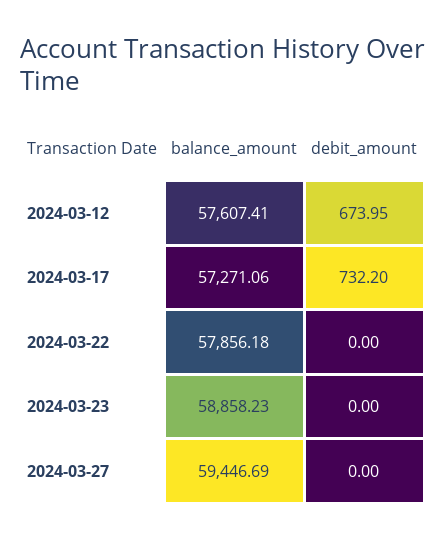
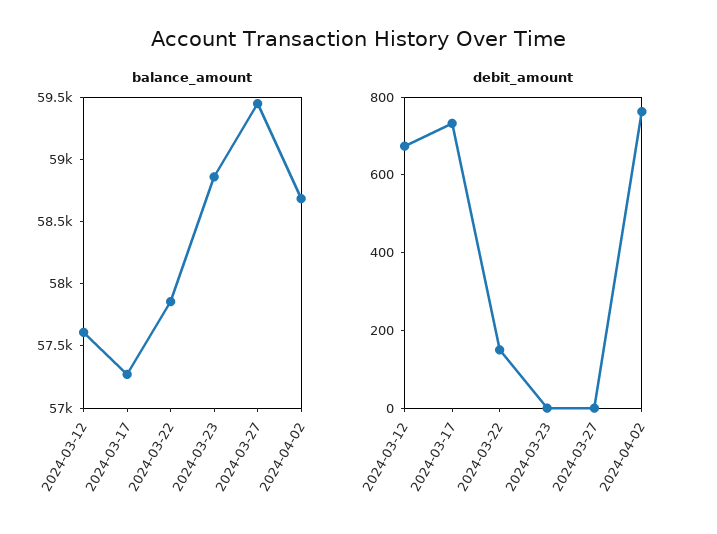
debit_amount, 2024-03-22: 0 -> 150
balance_amount, 2024-04-02: none -> 58700
debit_amount, 2024-04-02: none -> 750

